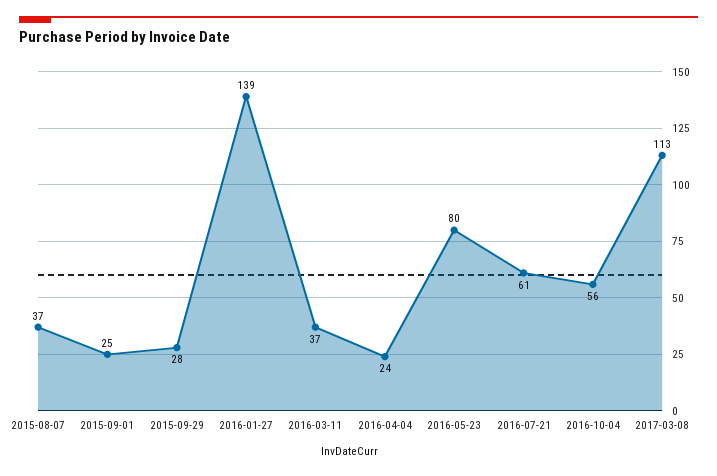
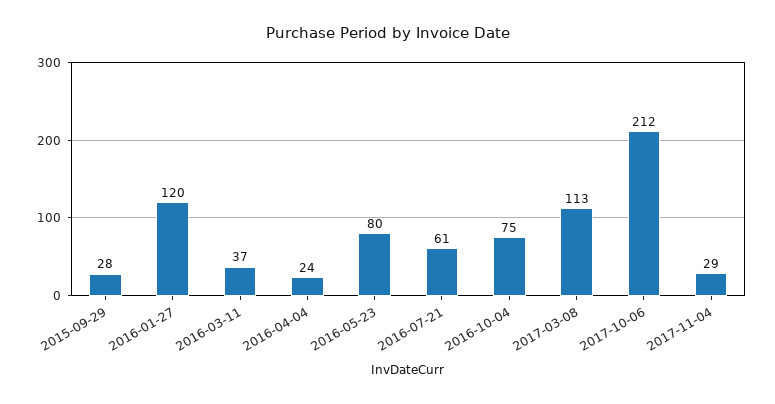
2015-08-07: 37 -> none
2015-09-01: 25 -> none
2016-01-27: 139 -> 120
2016-10-04: 56 -> 75
2017-10-06: none -> 212
2017-11-04: none -> 29

